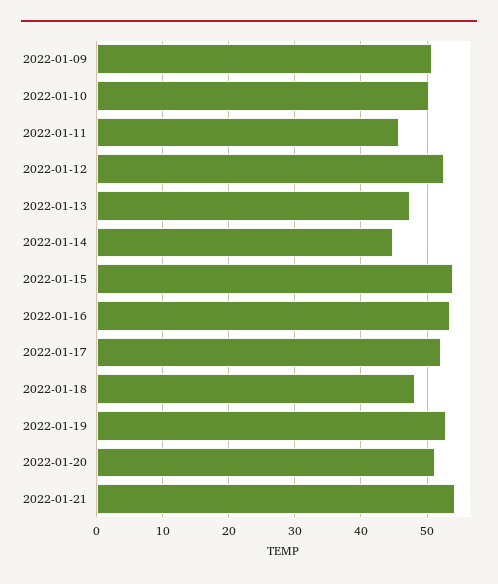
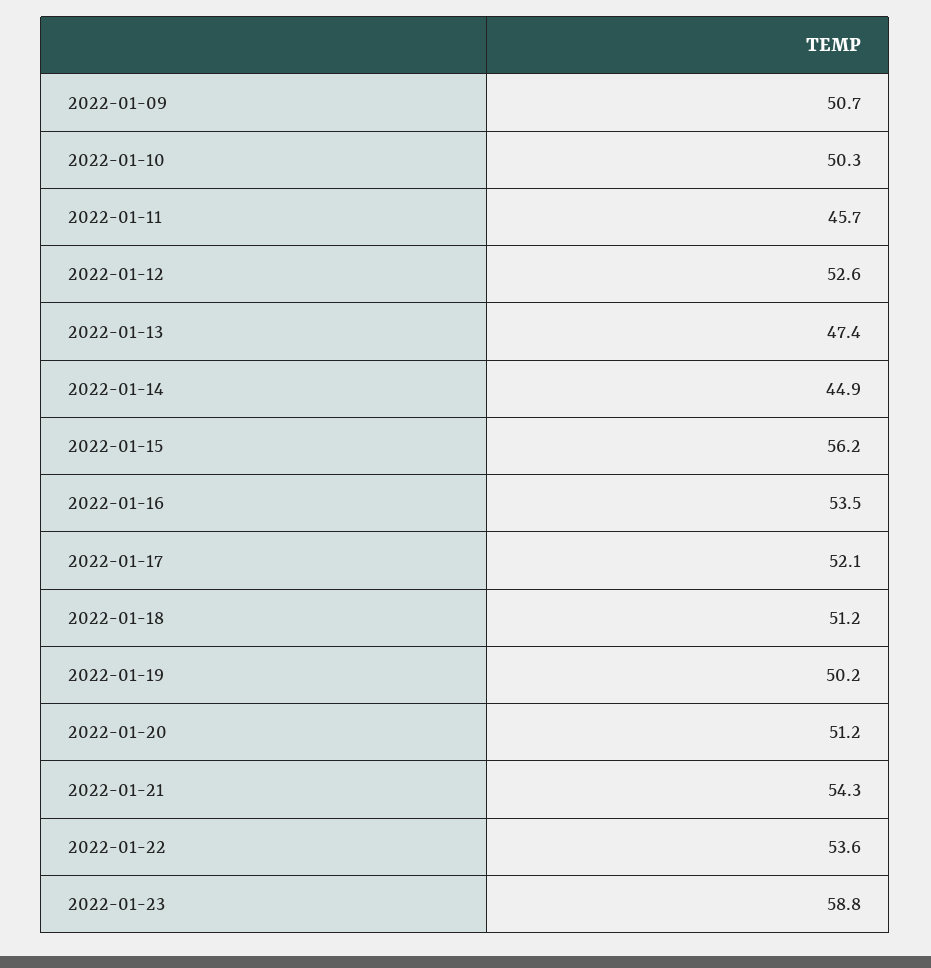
2022-01-15: 54 -> 56.2
2022-01-18: 48 -> 51.2
2022-01-19: 53 -> 50.2
2022-01-22: none -> 53.6
2022-01-23: none -> 58.8

